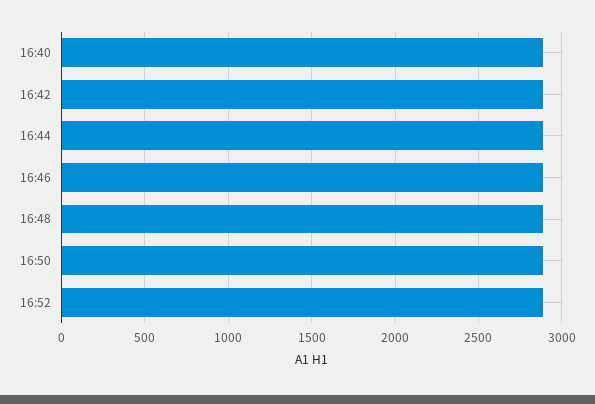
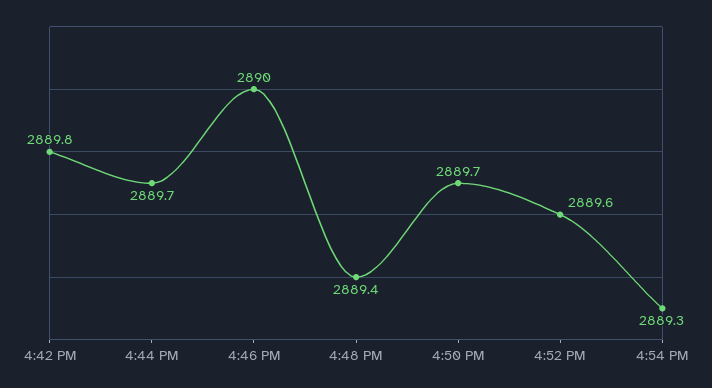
16:40: 2900 -> none
4:54 PM: none -> 2889.3

